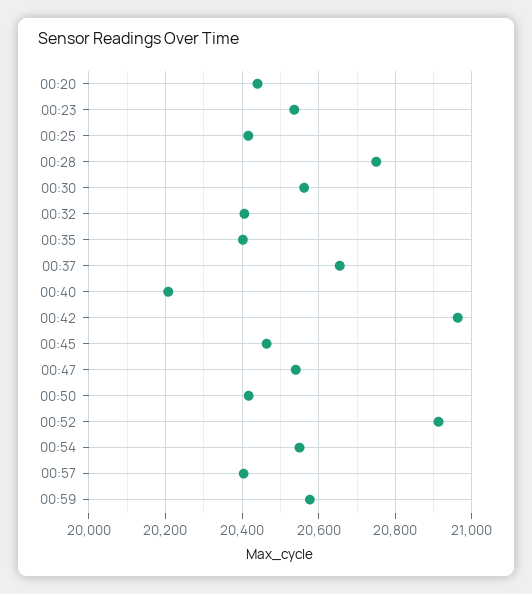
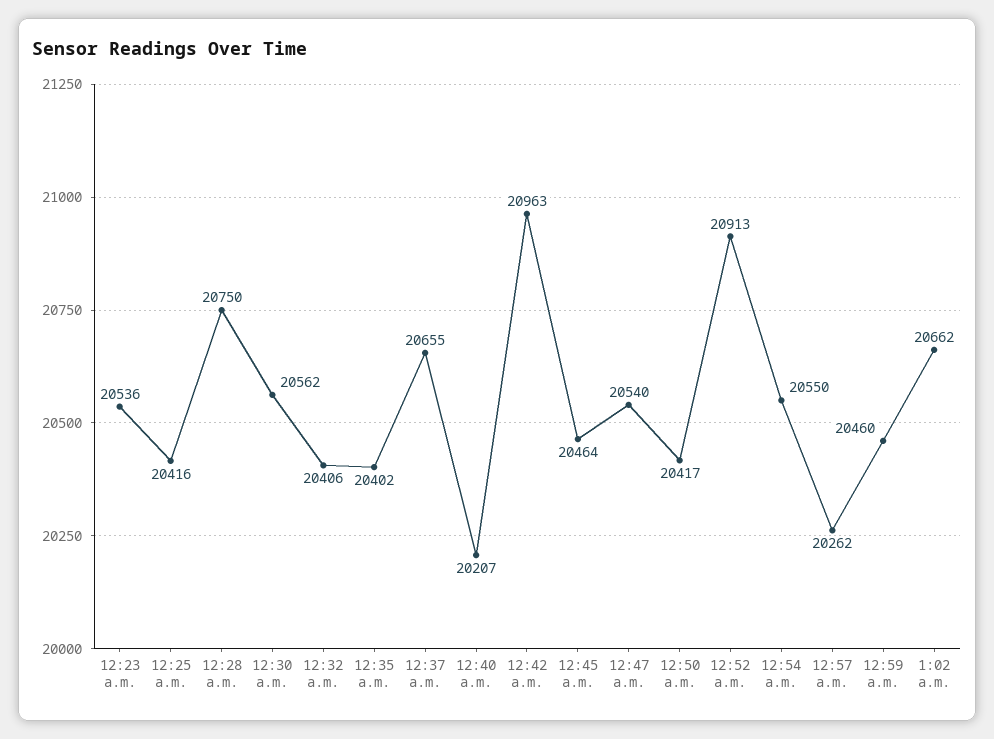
00:20: 20440 -> none
00:57: 20400 -> 20262
00:59: 20580 -> 20460
1:02 a.m.: none -> 20662

